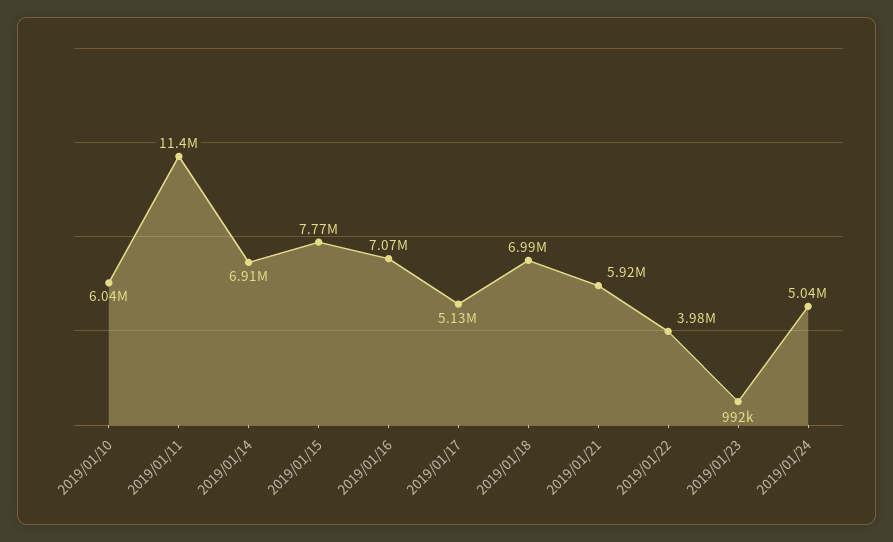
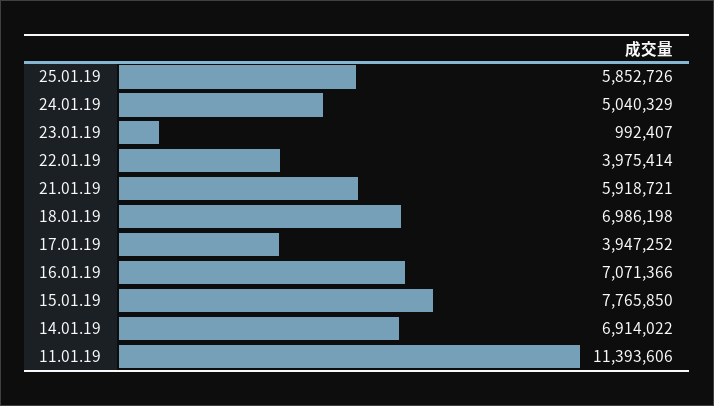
2019/01/10: 6040000 -> none
2019/01/17: 5130000 -> 3947252
25.01.19: none -> 5852726

